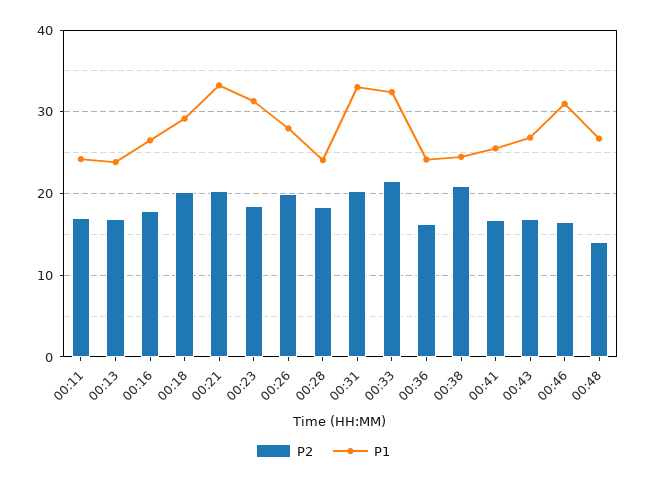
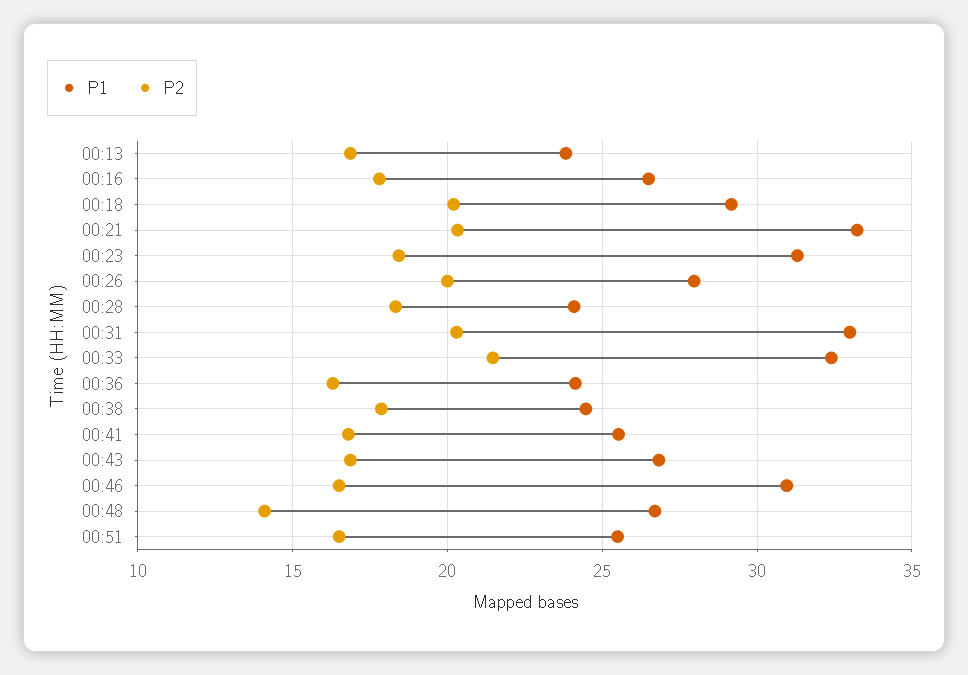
P2, 00:11: 17 -> none
P1, 00:11: 24 -> none
P2, 00:38: 21 -> 18
P1, 00:51: none -> 25.5
P2, 00:51: none -> 16.5

